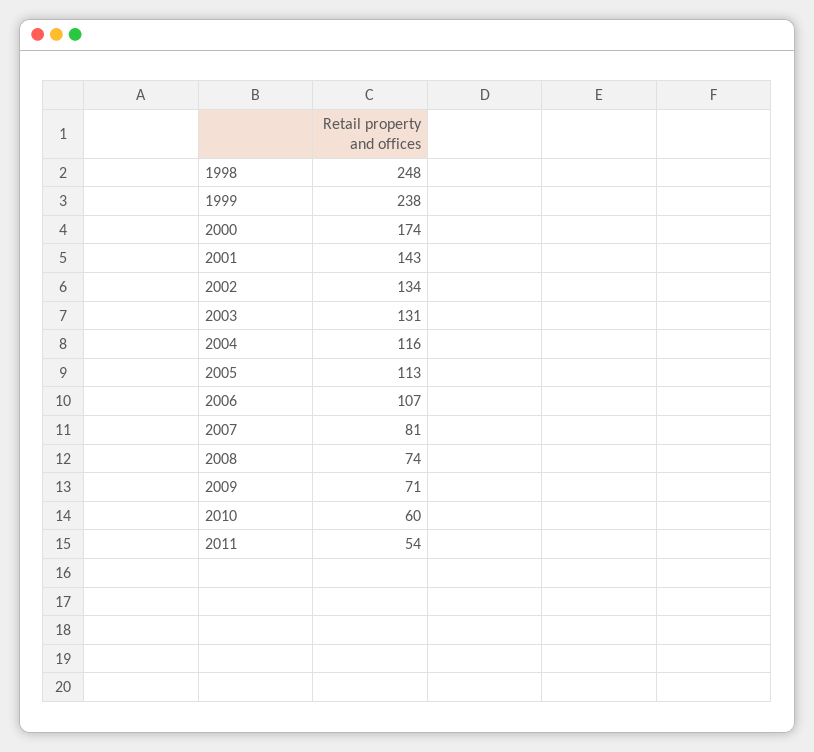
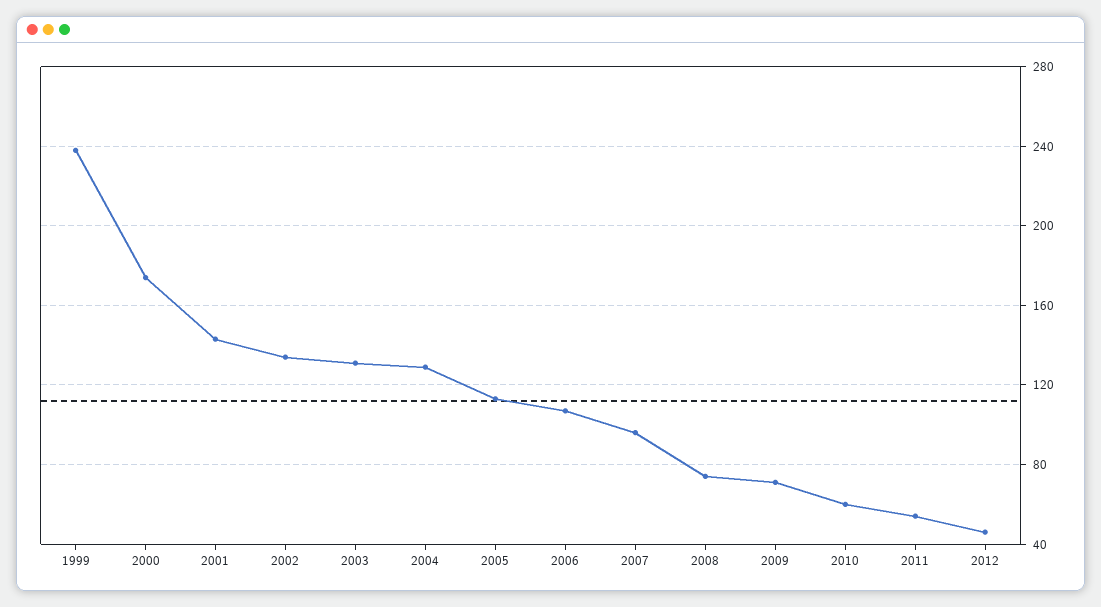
1998: 248 -> none
2004: 116 -> 130
2007: 81 -> 95
2012: none -> 45

